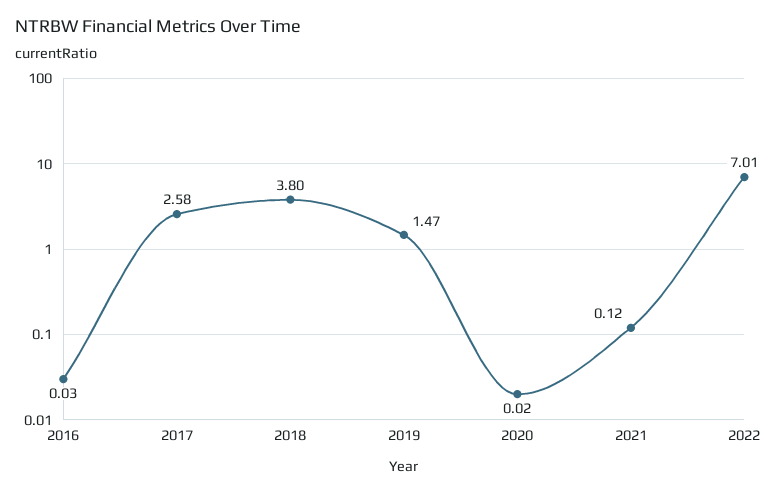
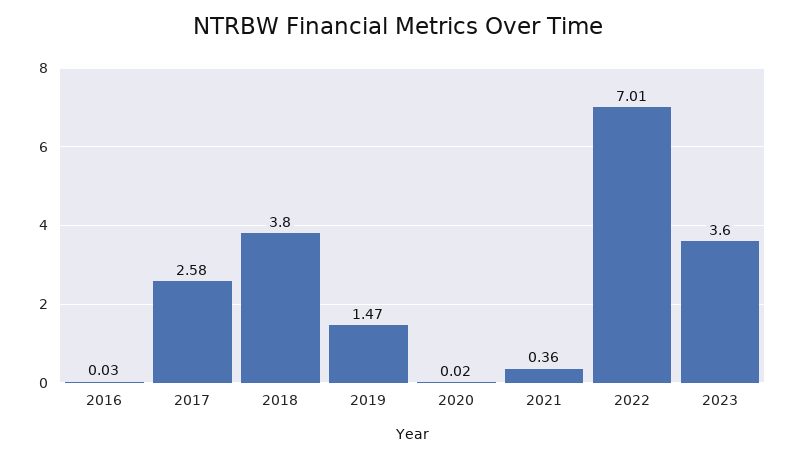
2021: 0.12 -> 0.36
2023: none -> 3.6

